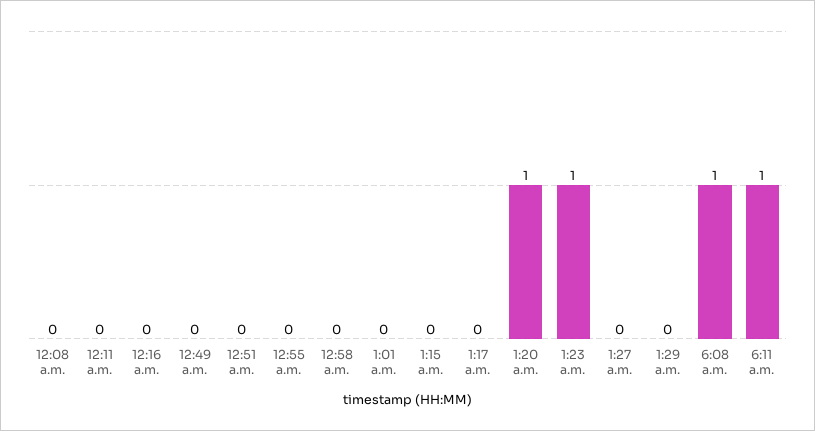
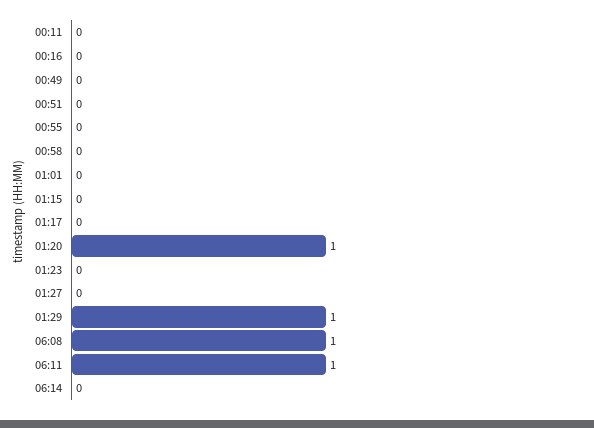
12:08 a.m.: 0 -> none
1:23 a.m.: 1 -> 0
1:29 a.m.: 0 -> 1
06:14: none -> 0

